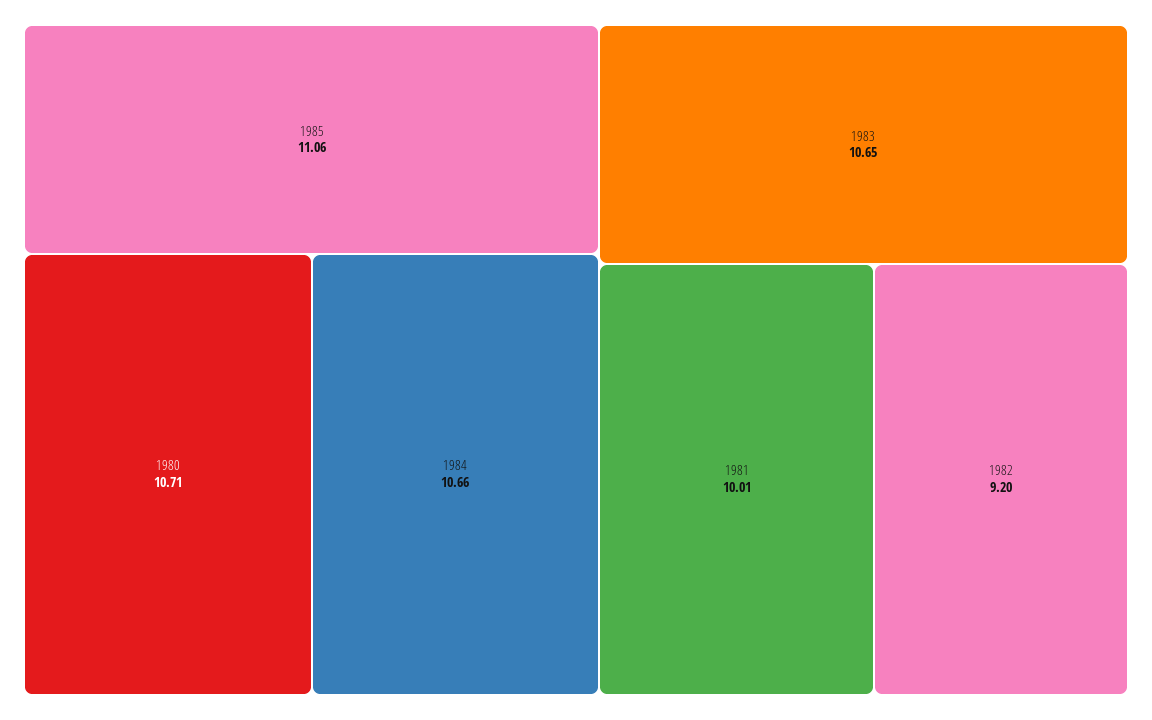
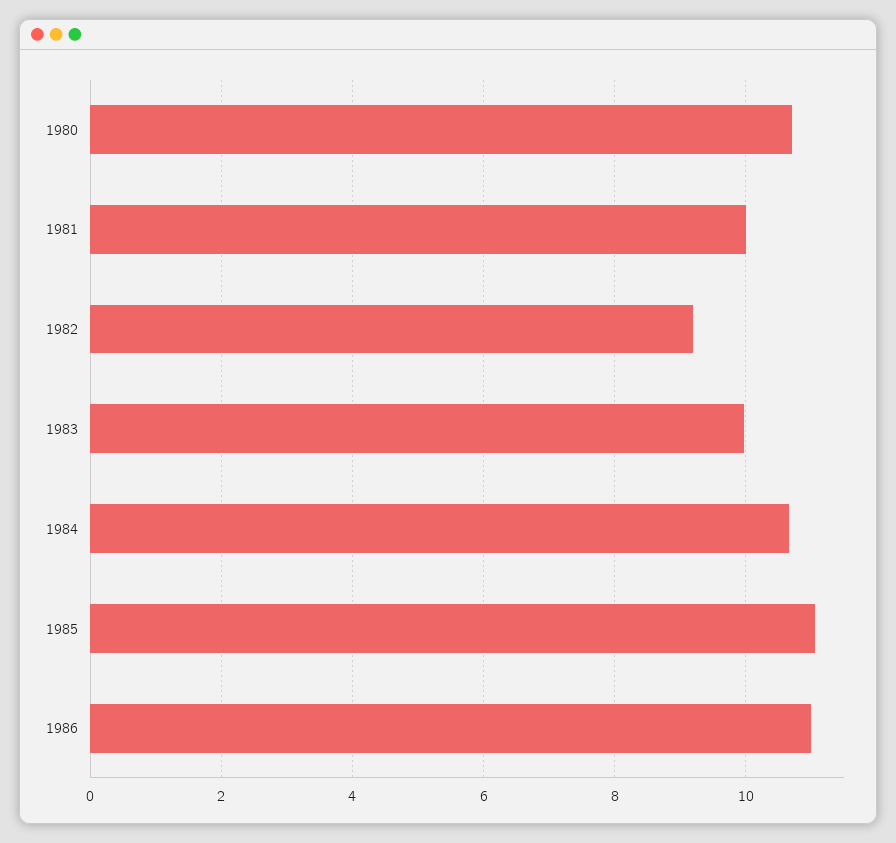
1983: 10.65 -> 10
1986: none -> 11

